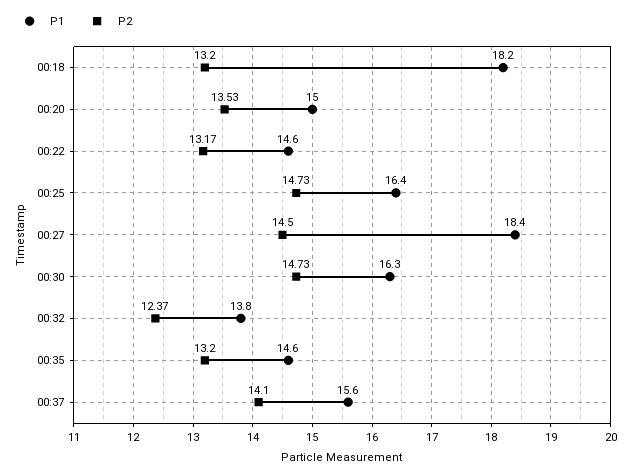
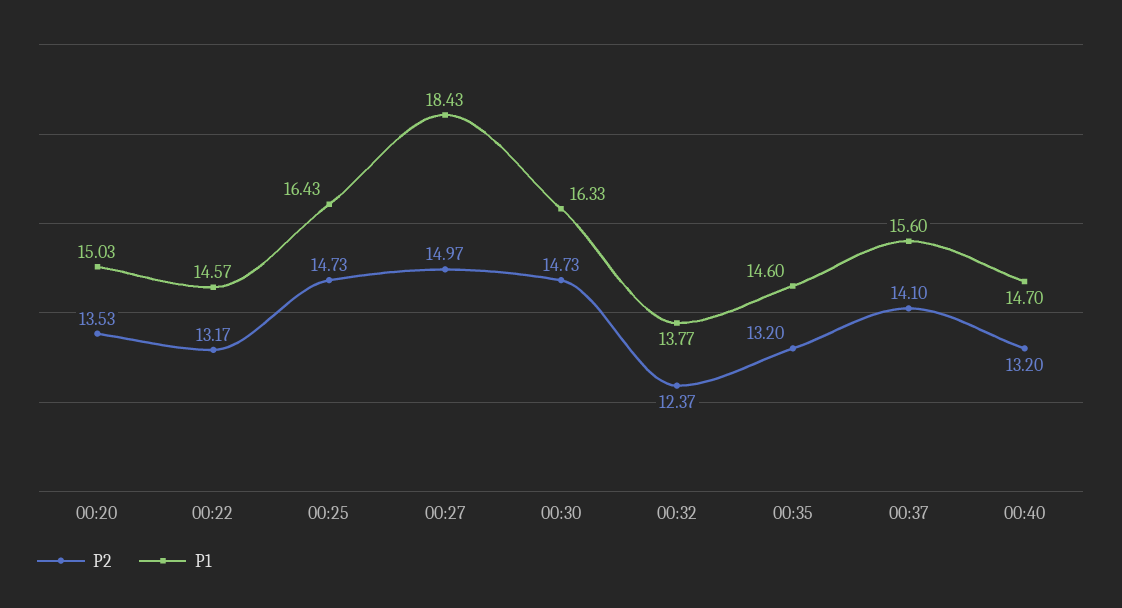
P1, 00:18: 18.2 -> none
P2, 00:18: 13.2 -> none
P2, 00:27: 14.5 -> 14.97
P2, 00:40: none -> 13.2
P1, 00:40: none -> 14.7

